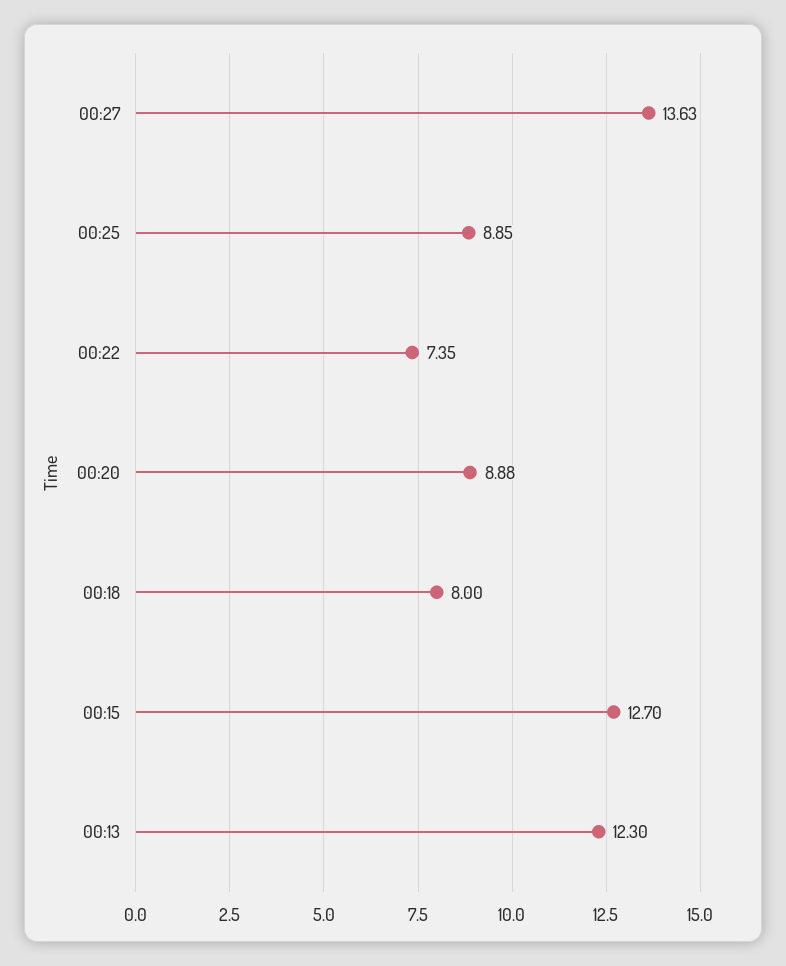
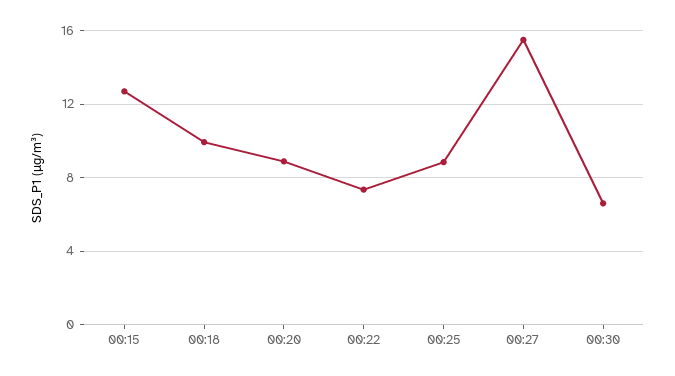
00:27: 13.63 -> 15.5
00:18: 8 -> 10
00:13: 12.3 -> none
00:30: none -> 6.5

